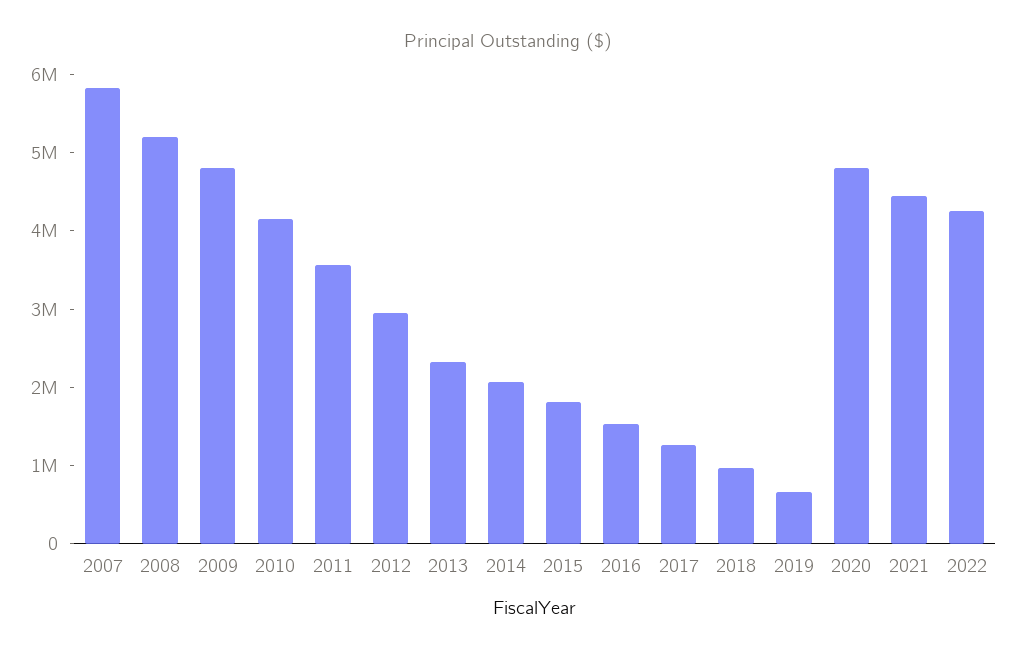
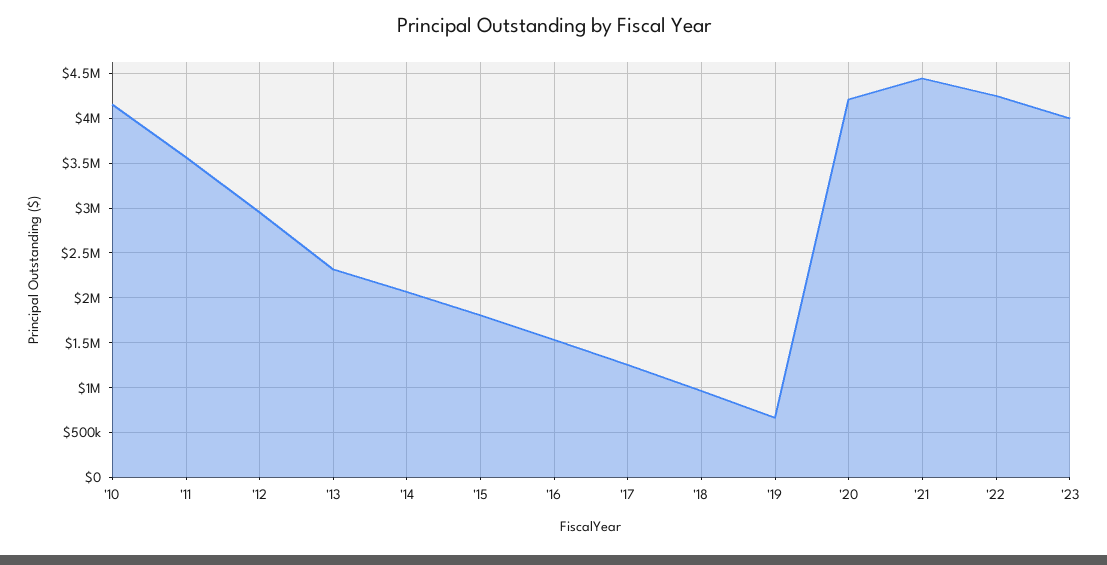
2007: 5800000 -> none
2008: 5200000 -> none
2009: 4800000 -> none
2020: 4800000 -> 4200000
'23: none -> 4000000

